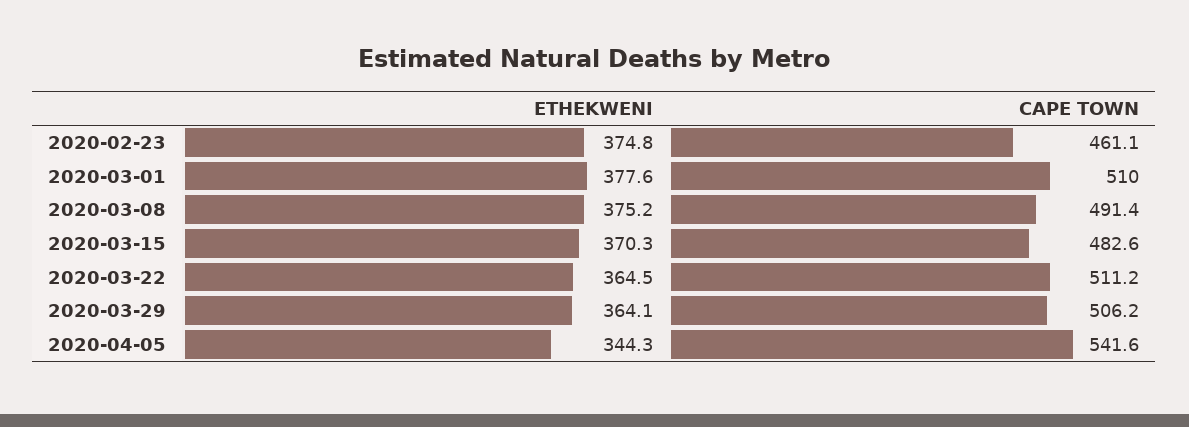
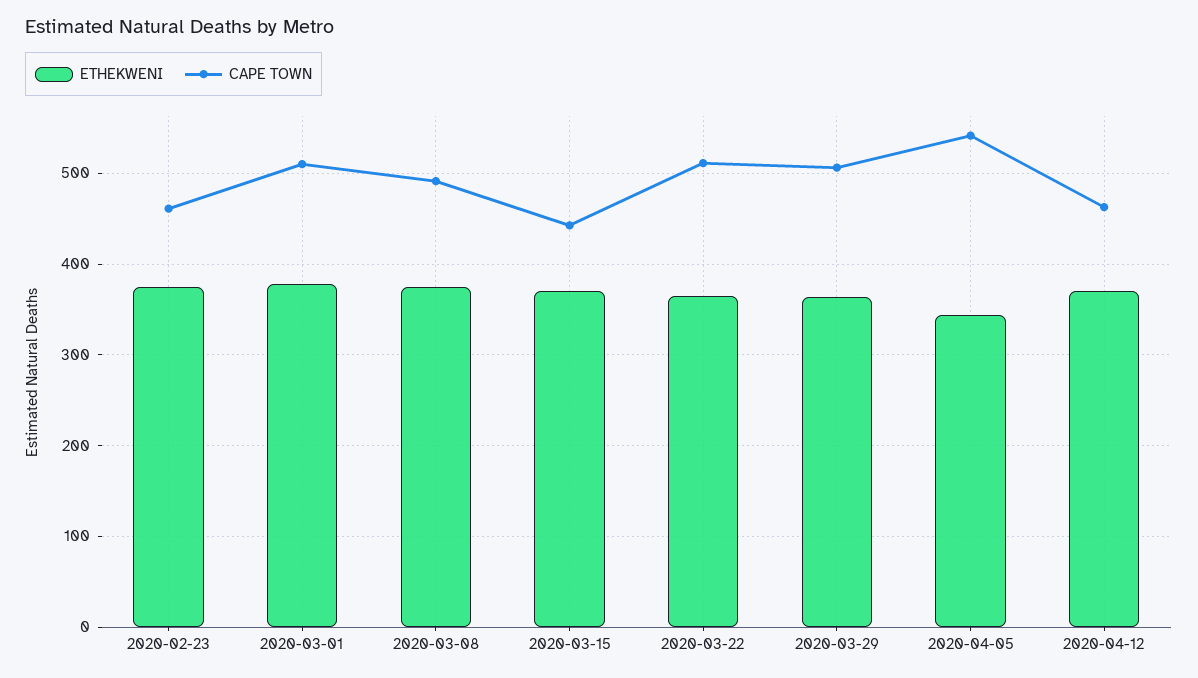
CAPE TOWN, 2020-03-15: 482.6 -> 440
ETHEKWENI, 2020-04-12: none -> 370
CAPE TOWN, 2020-04-12: none -> 460

